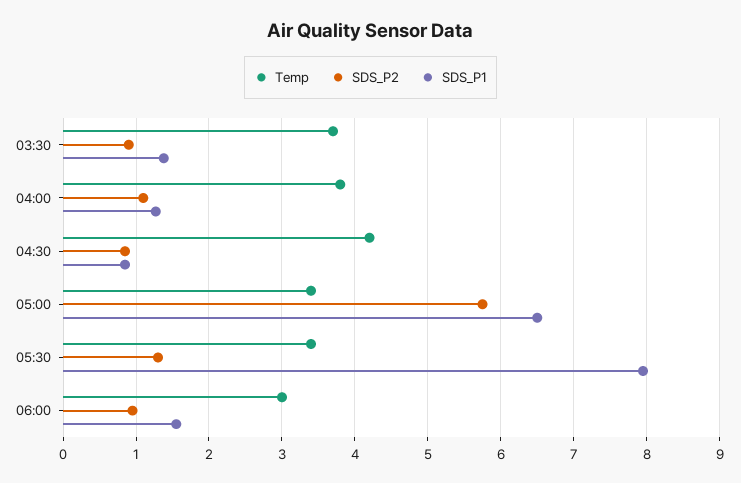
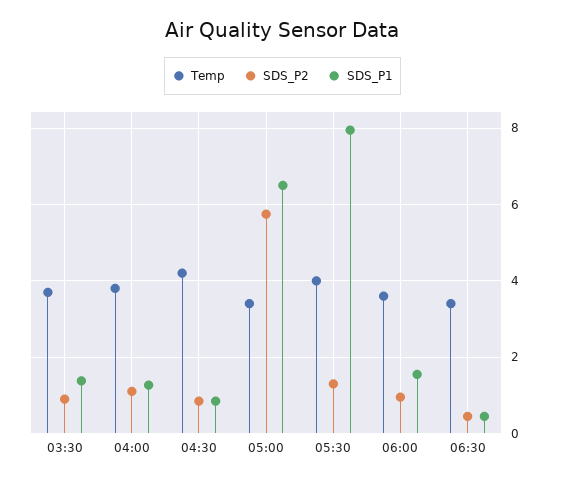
Temp, 05:30: 3.4 -> 4
Temp, 06:00: 3 -> 3.6
Temp, 06:30: none -> 3.4
SDS_P2, 06:30: none -> 0.4
SDS_P1, 06:30: none -> 0.4

